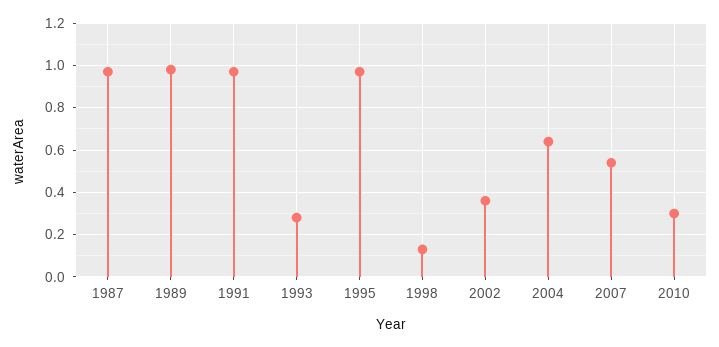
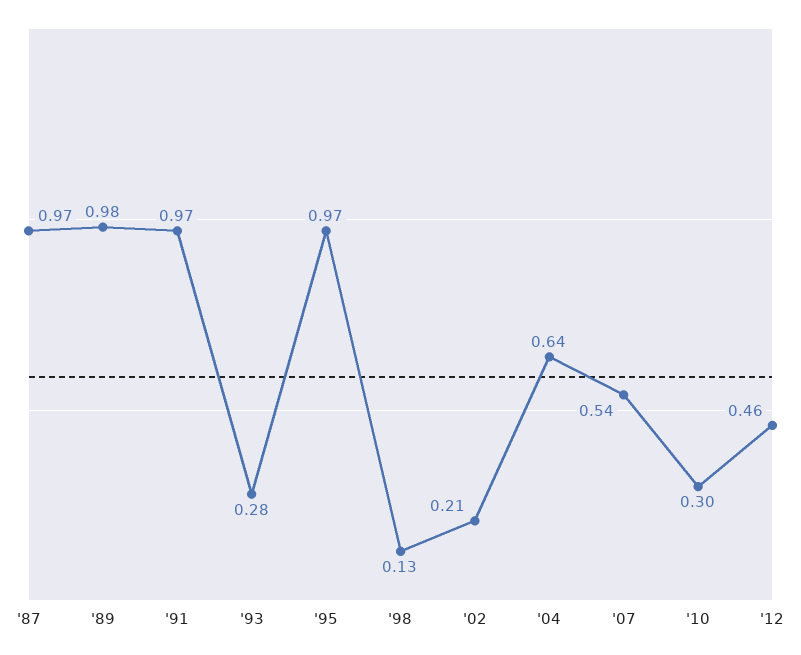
2002: 0.35 -> 0.21
'12: none -> 0.46

